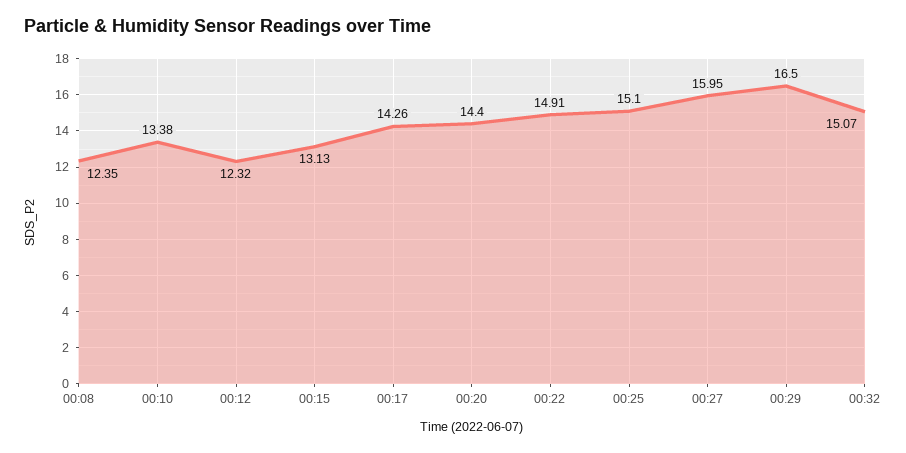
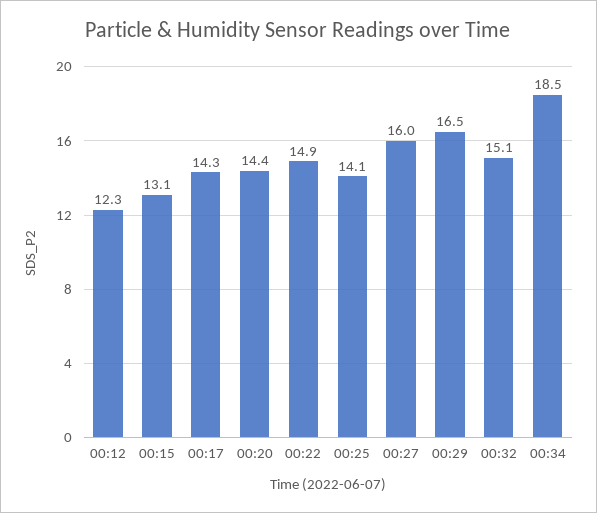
00:08: 12.35 -> none
00:10: 13.38 -> none
00:25: 15.1 -> 14.1
00:34: none -> 18.5

